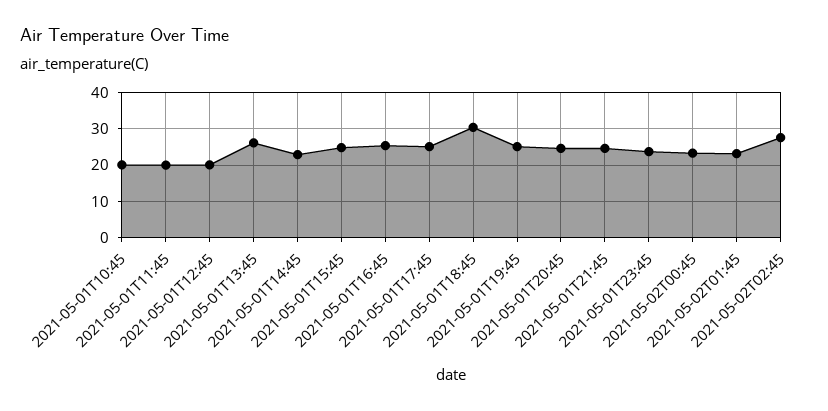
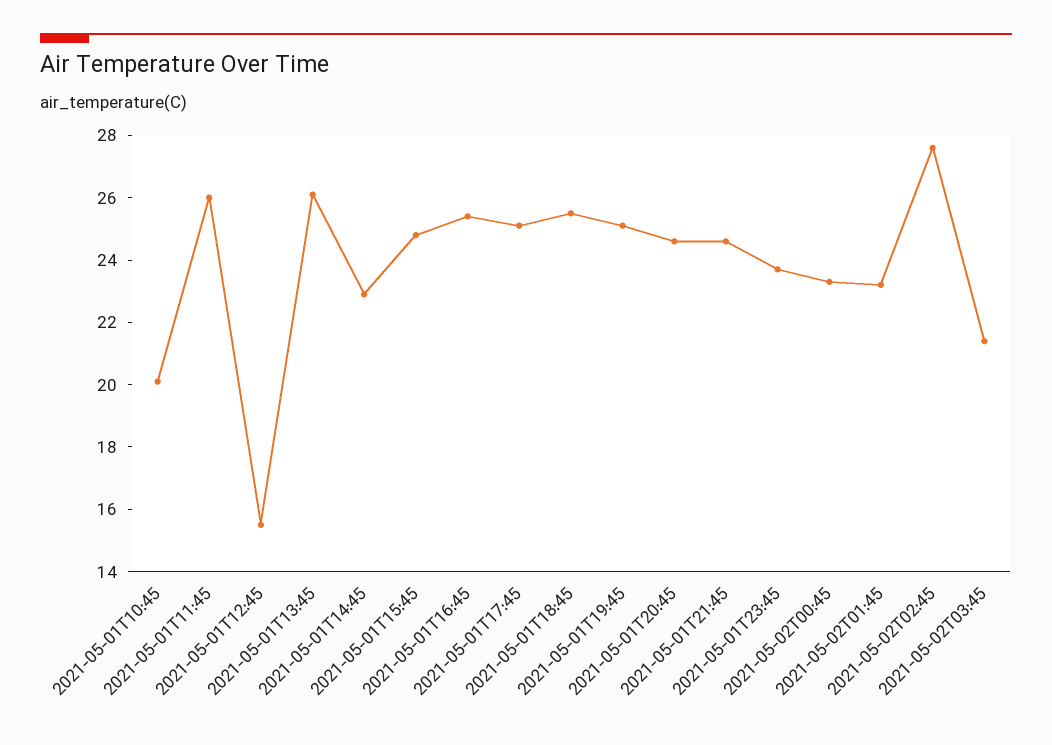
2021-05-01T11:45: 20 -> 26
2021-05-01T12:45: 20 -> 15.5
2021-05-01T18:45: 30 -> 25.5
2021-05-02T03:45: none -> 21.5

